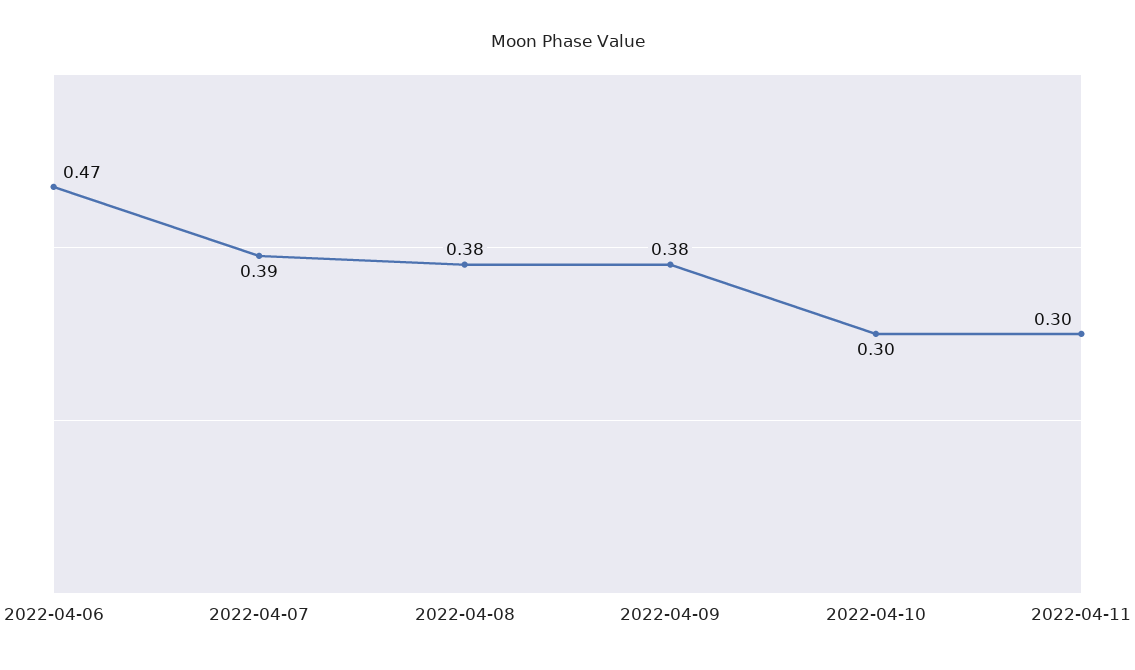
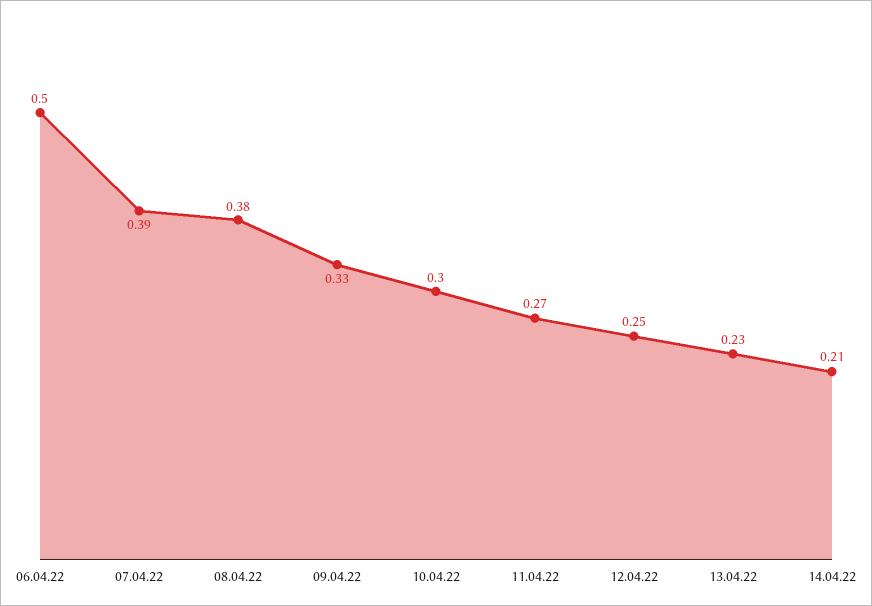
2022-04-06: 0.47 -> 0.5
2022-04-09: 0.38 -> 0.33
2022-04-11: 0.3 -> 0.27
12.04.22: none -> 0.25
13.04.22: none -> 0.23
14.04.22: none -> 0.21

